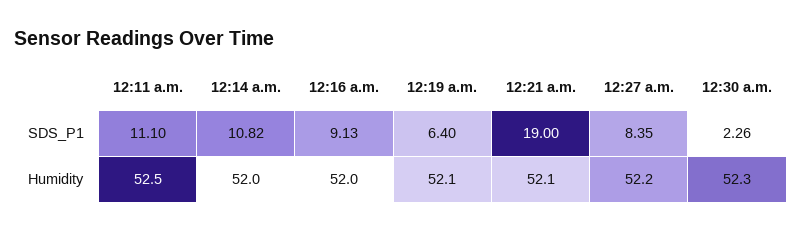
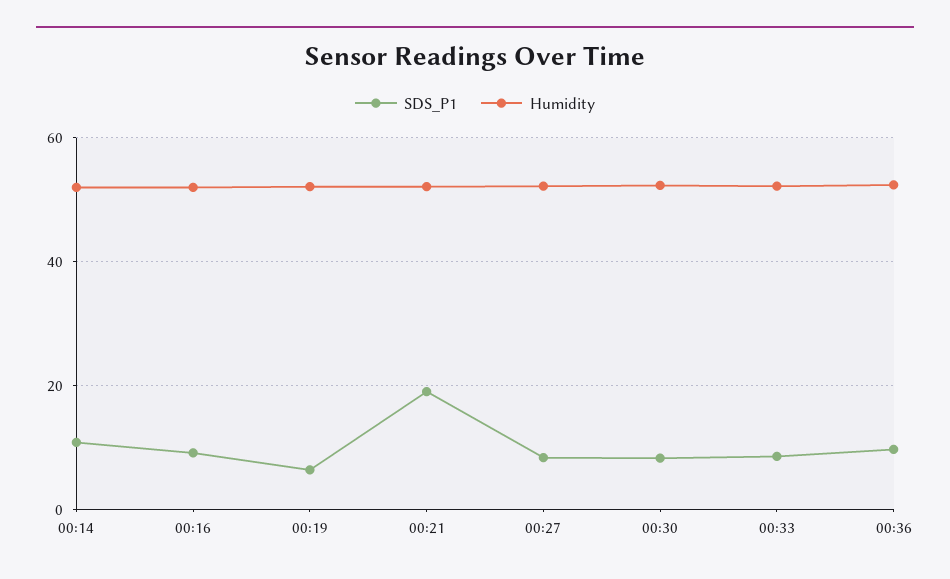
SDS_P1, 12:11 a.m.: 11.1 -> none
SDS_P1, 12:30 a.m.: 2.26 -> 8
Humidity, 12:11 a.m.: 52.5 -> none
SDS_P1, 00:33: none -> 8
Humidity, 00:33: none -> 52
SDS_P1, 00:36: none -> 10
Humidity, 00:36: none -> 52

